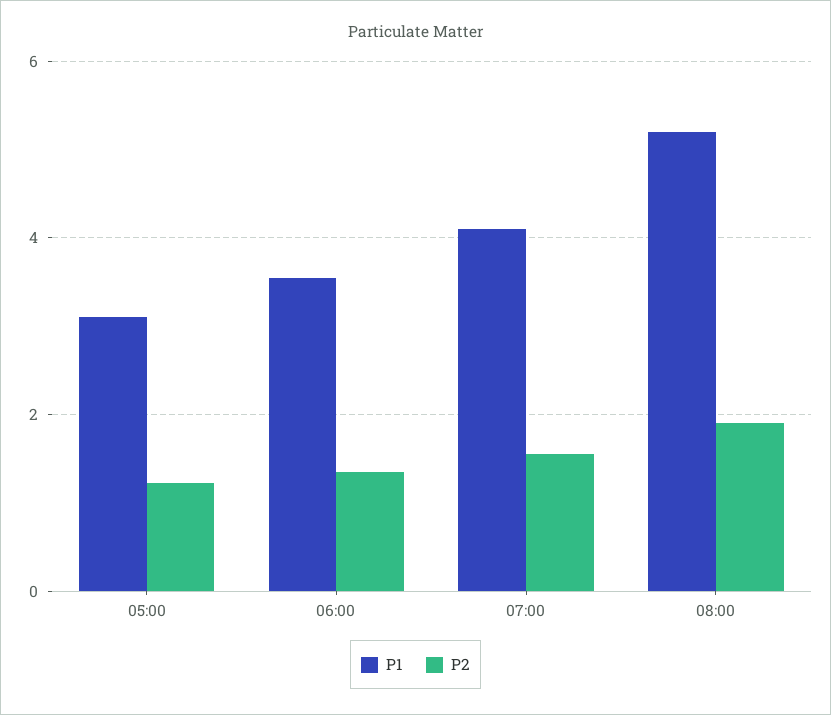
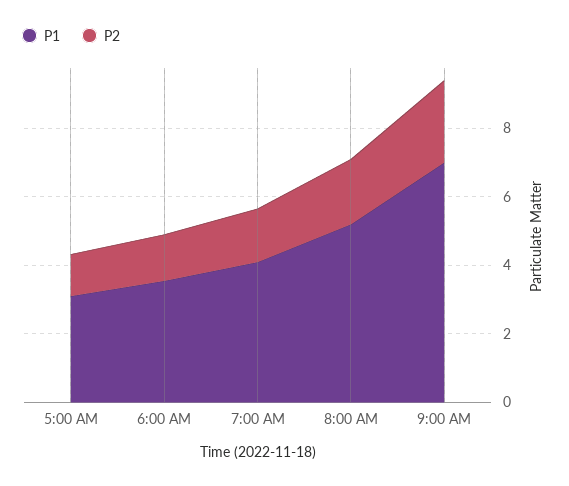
P1, 9:00 AM: none -> 7
P2, 9:00 AM: none -> 2.5

